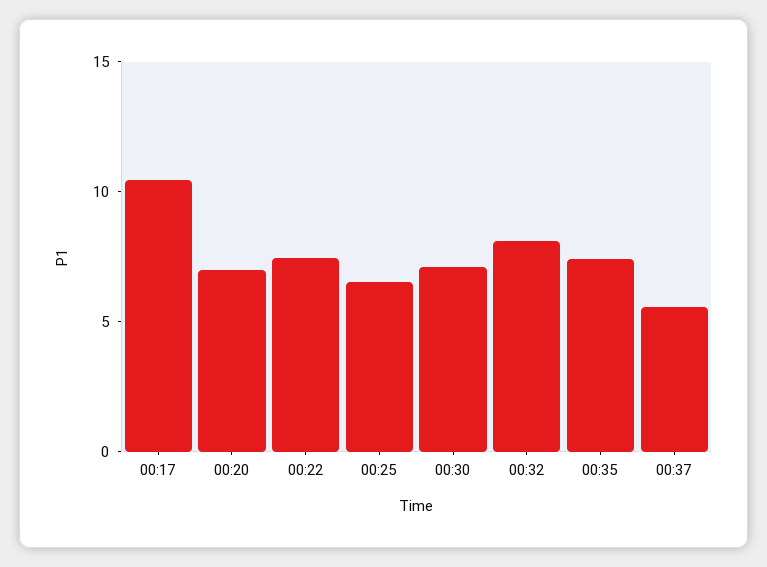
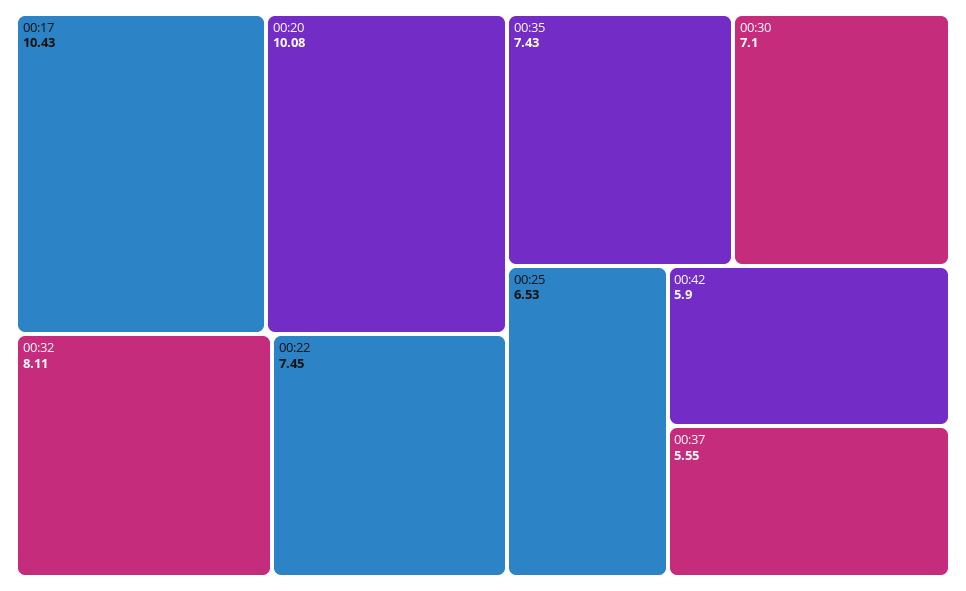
00:20: 7 -> 10.08
00:42: none -> 5.9

